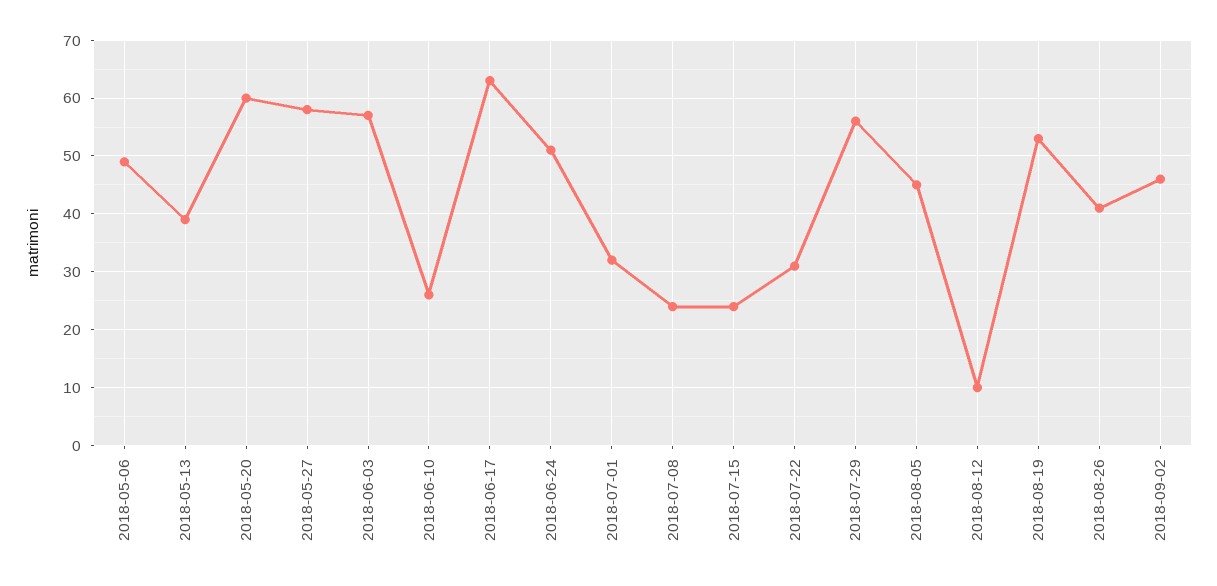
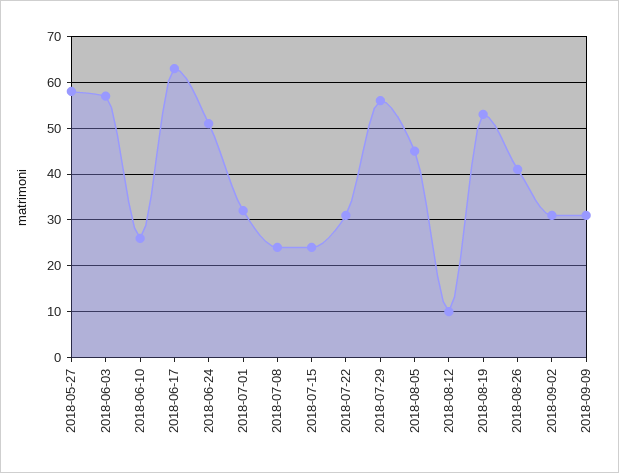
2018-05-06: 50 -> none
2018-05-13: 40 -> none
2018-05-20: 60 -> none
2018-09-02: 45 -> 30
2018-09-09: none -> 30

